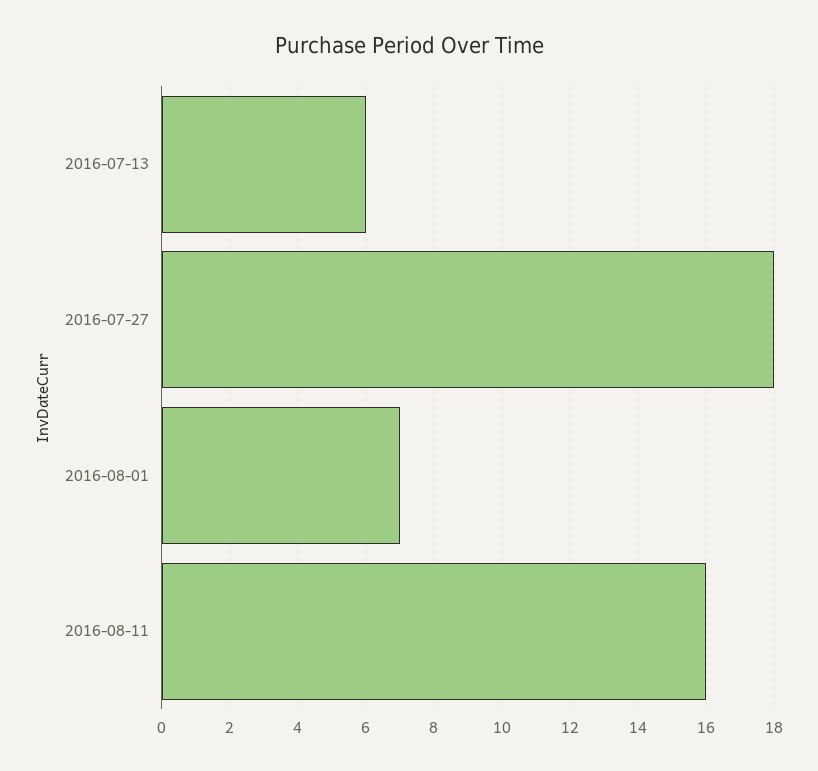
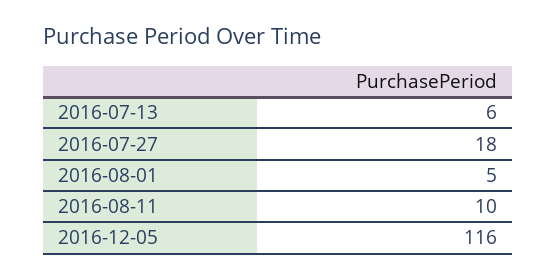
2016-08-01: 7 -> 5
2016-08-11: 16 -> 10
2016-12-05: none -> 116

